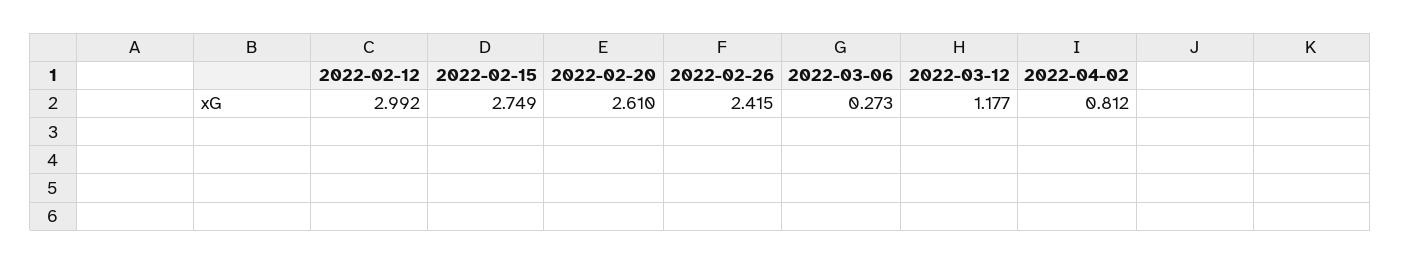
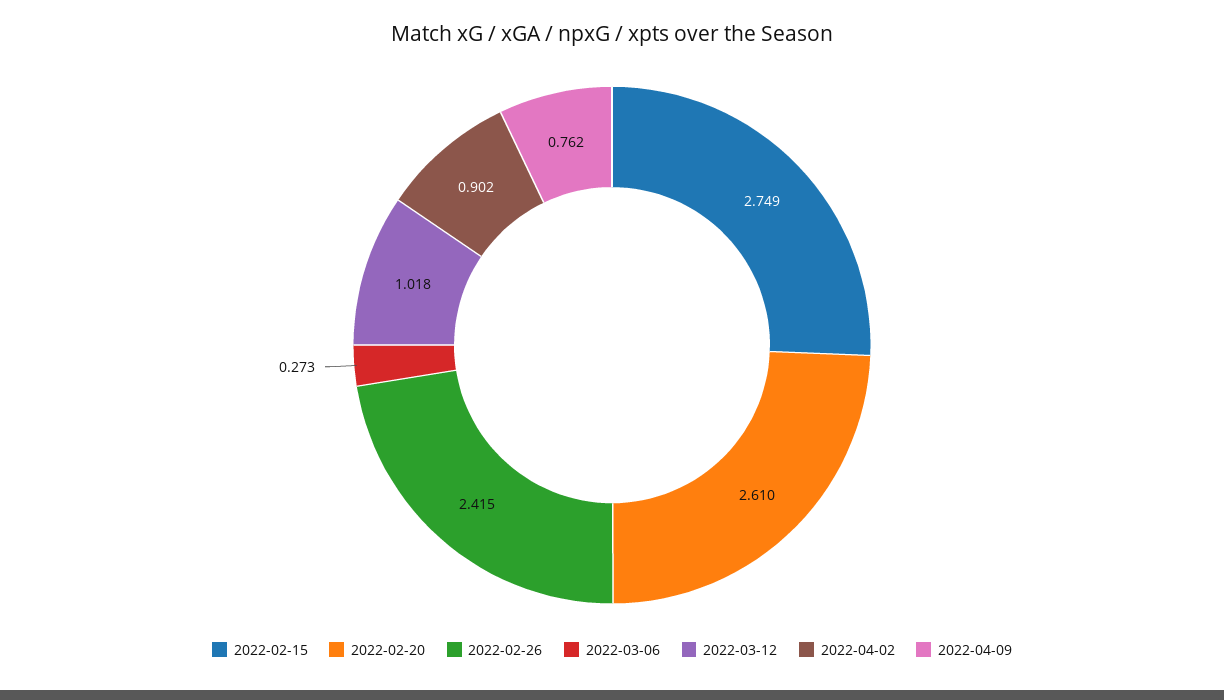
2022-02-12: 2.992 -> none
2022-03-12: 1.177 -> 1.018
2022-04-02: 0.812 -> 0.902
2022-04-09: none -> 0.762

